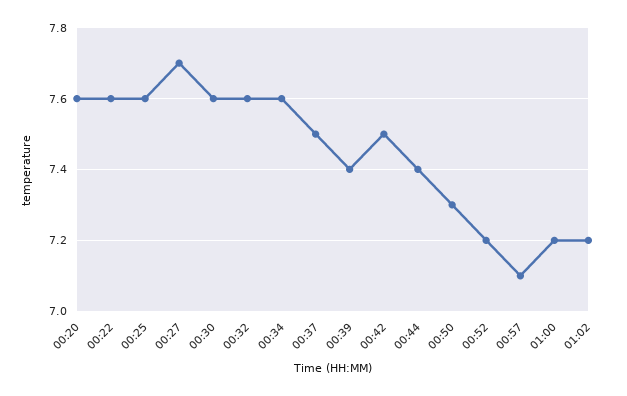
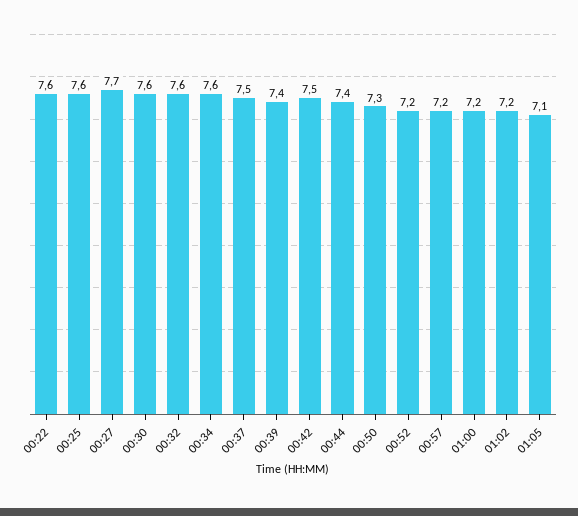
00:20: 7.6 -> none
00:57: 7.1 -> 7.2
01:05: none -> 7.1

